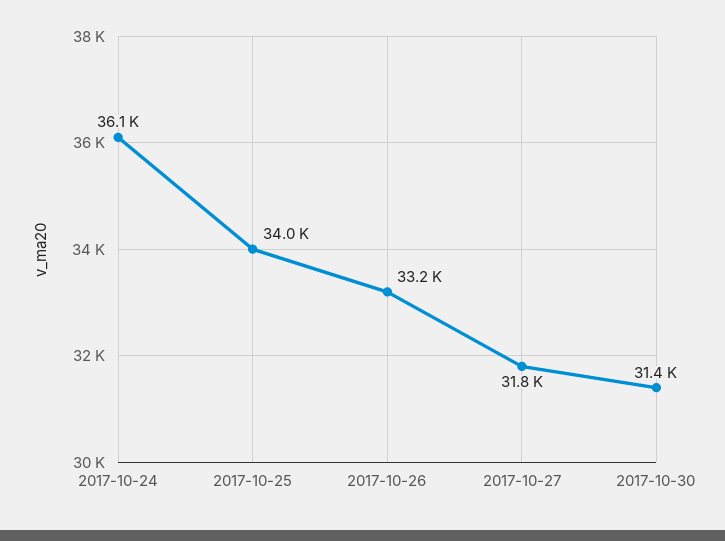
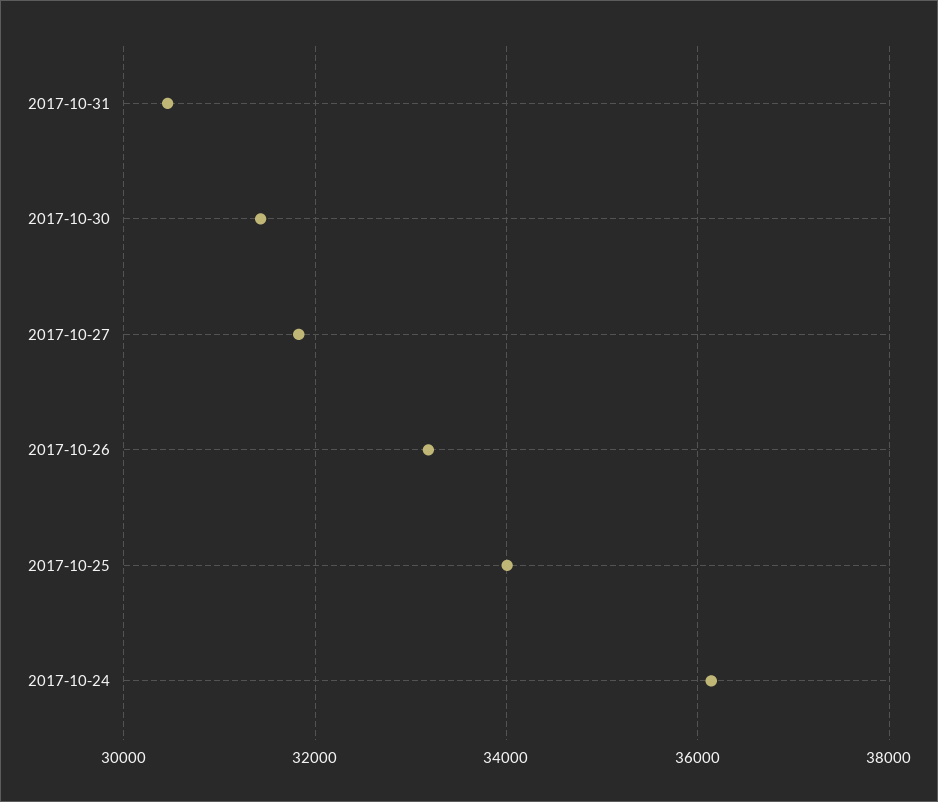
2017-10-31: none -> 30400

